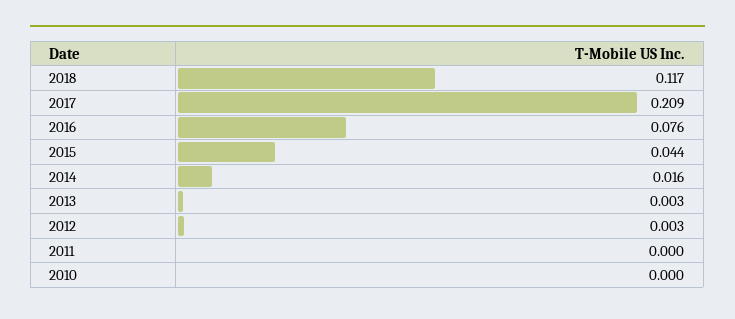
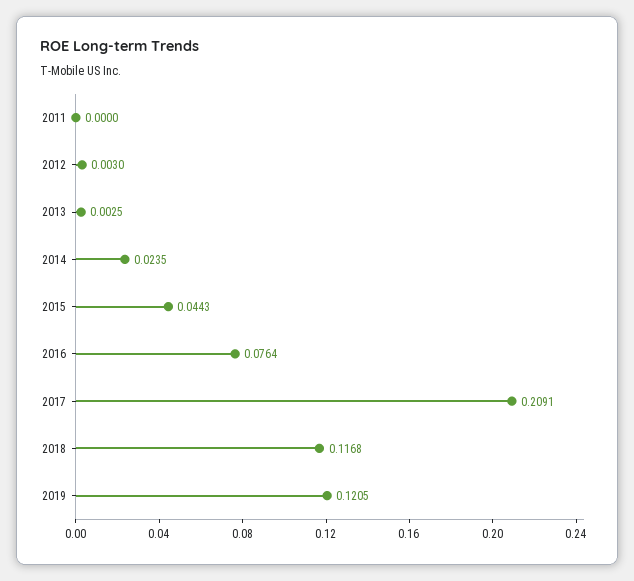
2014: 0.016 -> 0.0235
2010: 0 -> none
2019: none -> 0.1205

